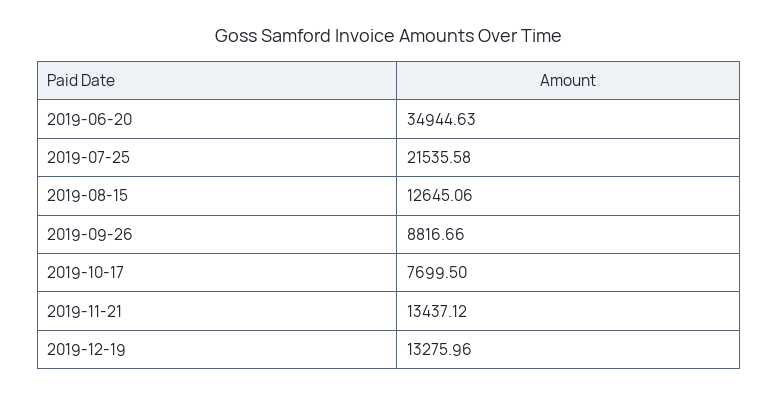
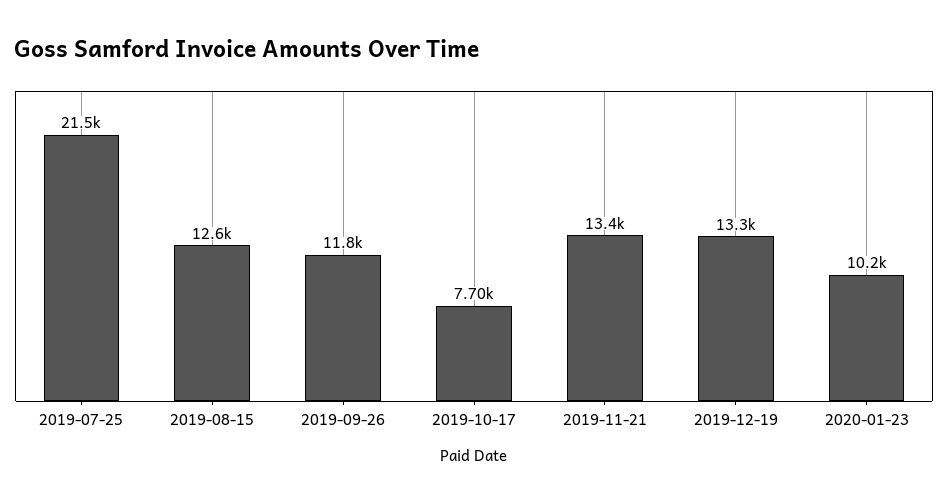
2019-06-20: 34944.63 -> none
2019-09-26: 8816.66 -> 11800
2020-01-23: none -> 10200

